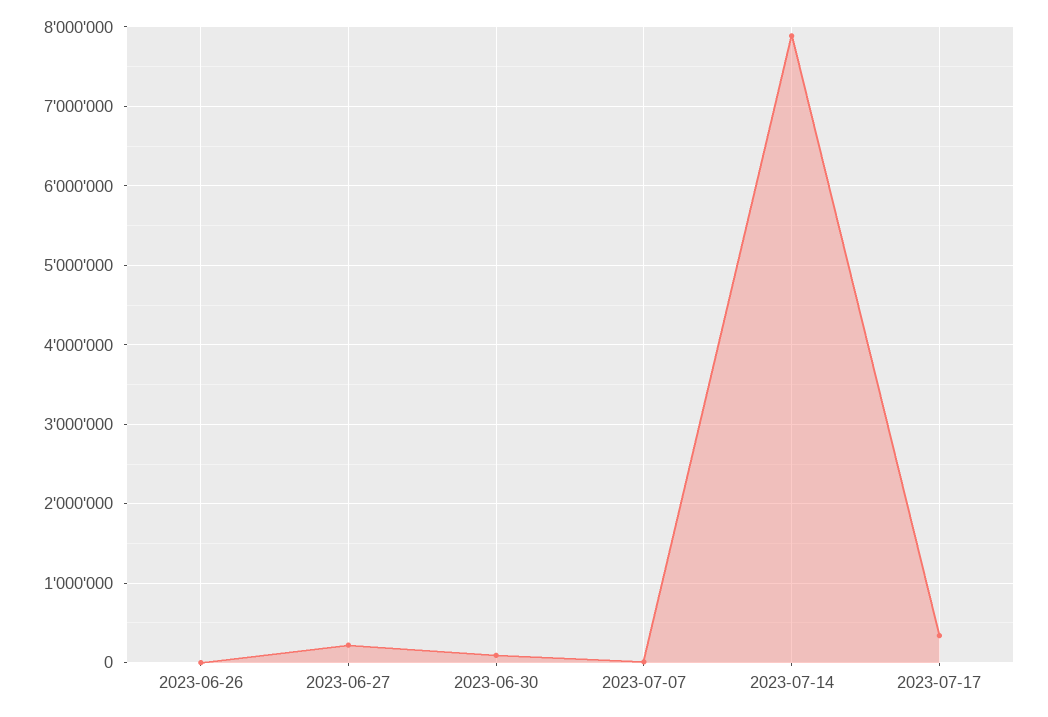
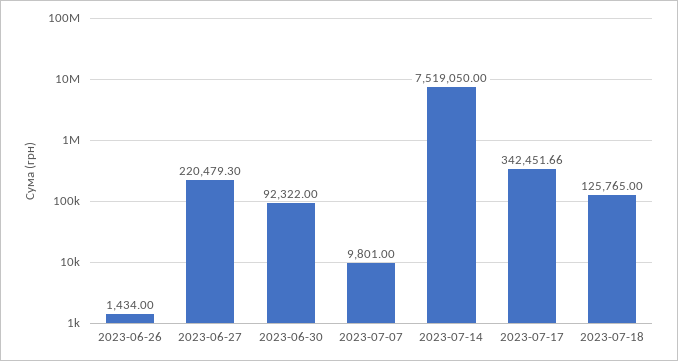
2023-07-14: 7900000 -> 7519050
2023-07-18: none -> 125765

